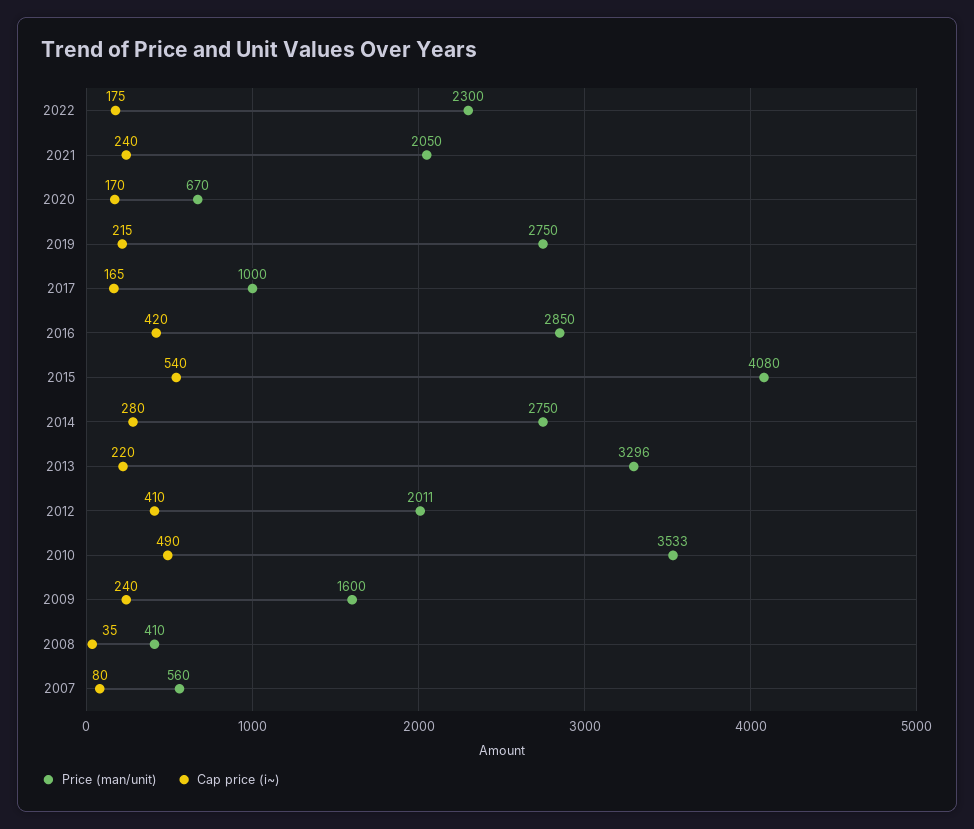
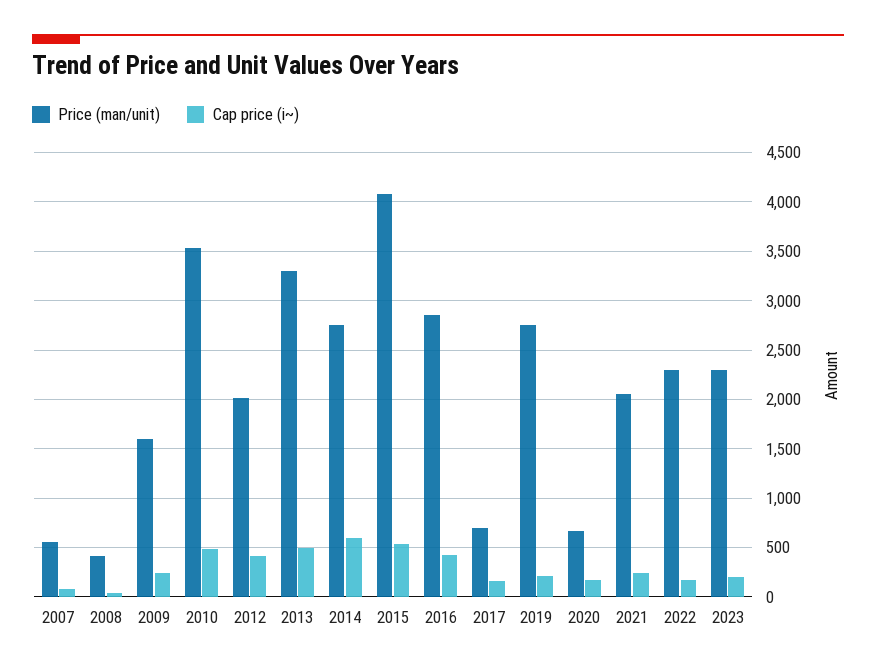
Price (man/unit), 2017: 1000 -> 700
Cap price (i~), 2014: 280 -> 600
Cap price (i~), 2013: 220 -> 500
Price (man/unit), 2023: none -> 2300
Cap price (i~), 2023: none -> 200

